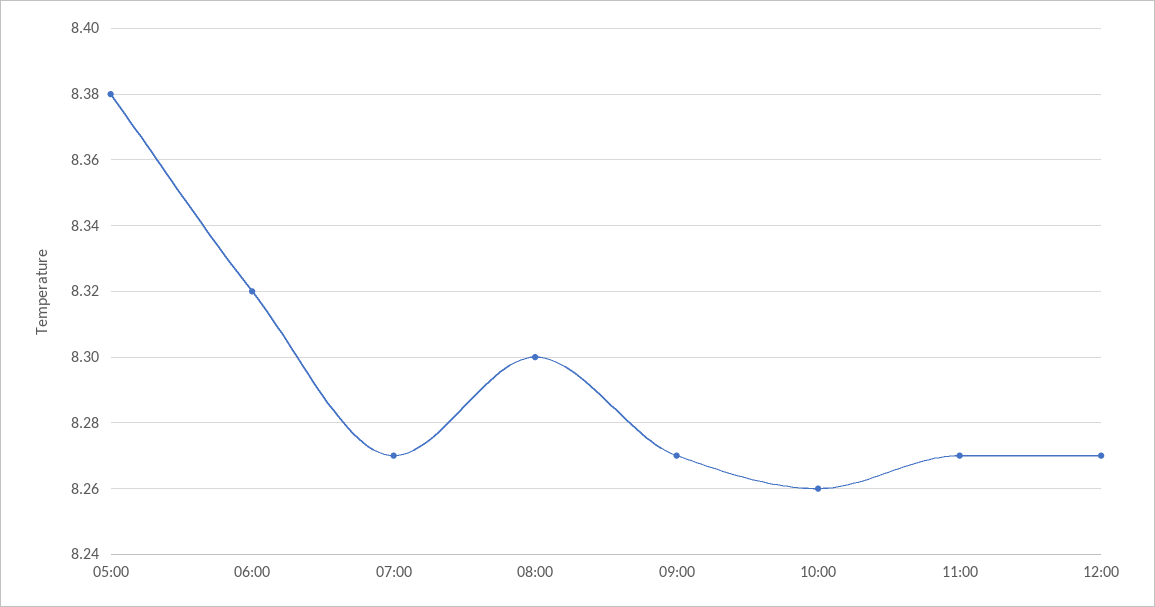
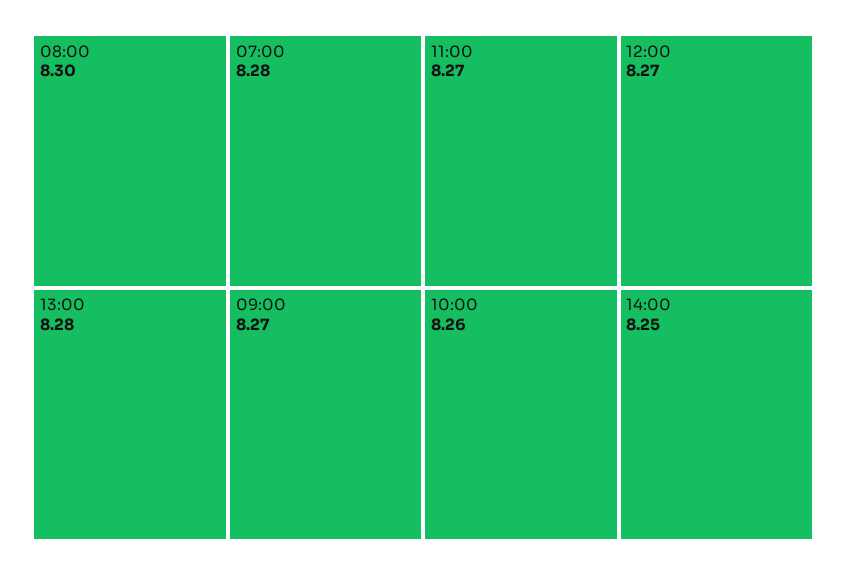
05:00: 8.38 -> none
06:00: 8.32 -> none
07:00: 8.27 -> 8.28
13:00: none -> 8.28
14:00: none -> 8.25

